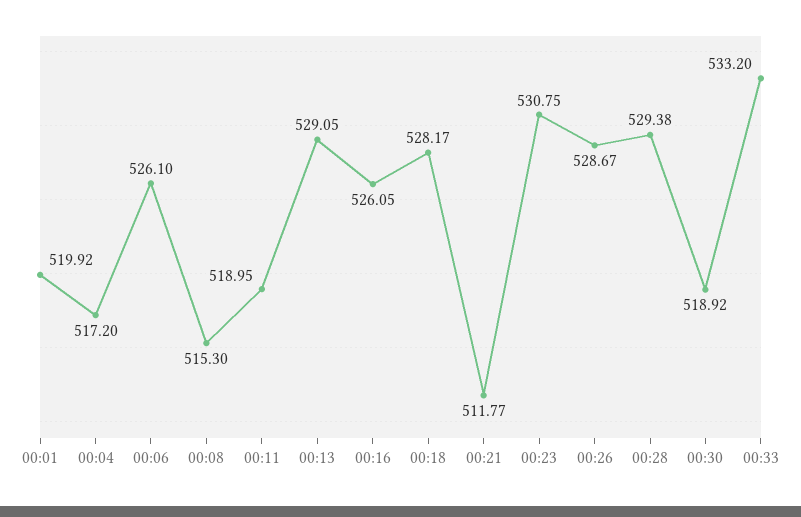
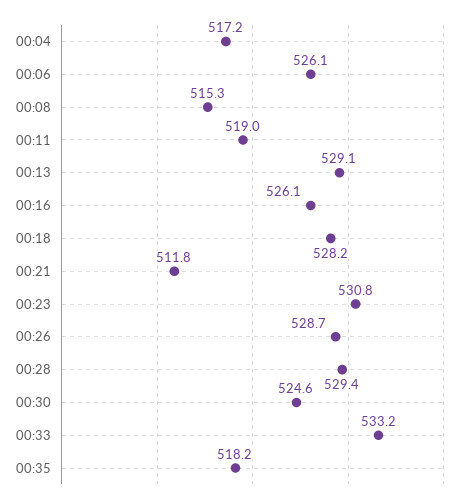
00:01: 519.92 -> none
00:30: 518.92 -> 524.6
00:35: none -> 518.2

